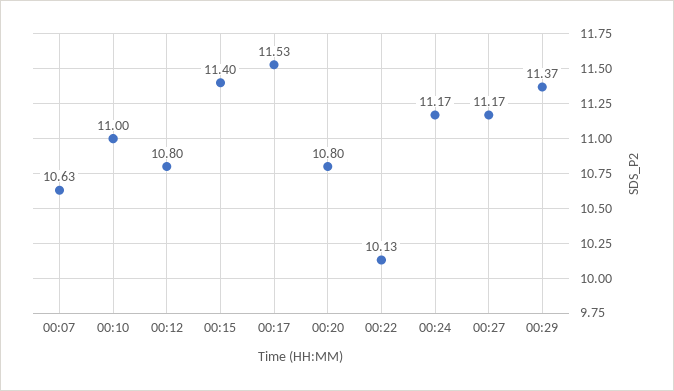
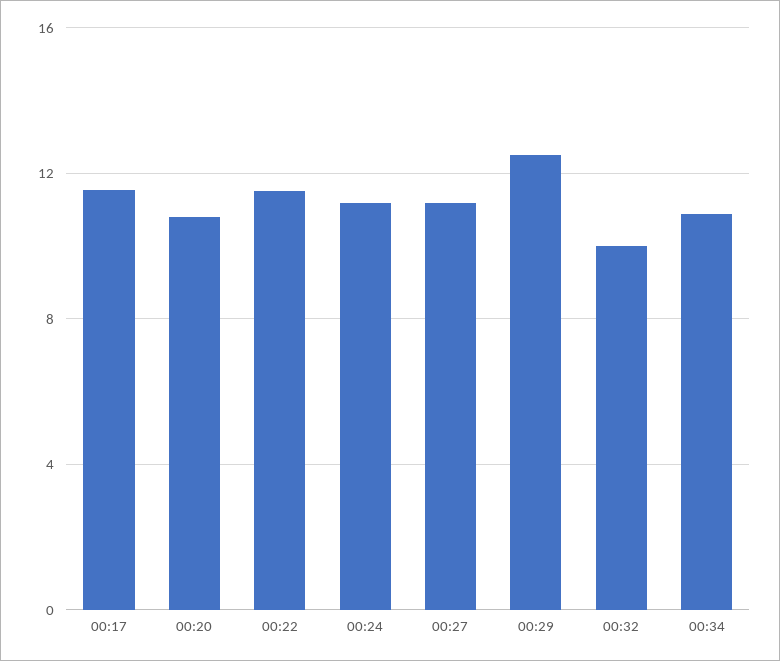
00:07: 10.63 -> none
00:10: 11 -> none
00:12: 10.8 -> none
00:15: 11.4 -> none
00:22: 10.13 -> 11.5
00:29: 11.37 -> 12.5
00:32: none -> 10
00:34: none -> 11

